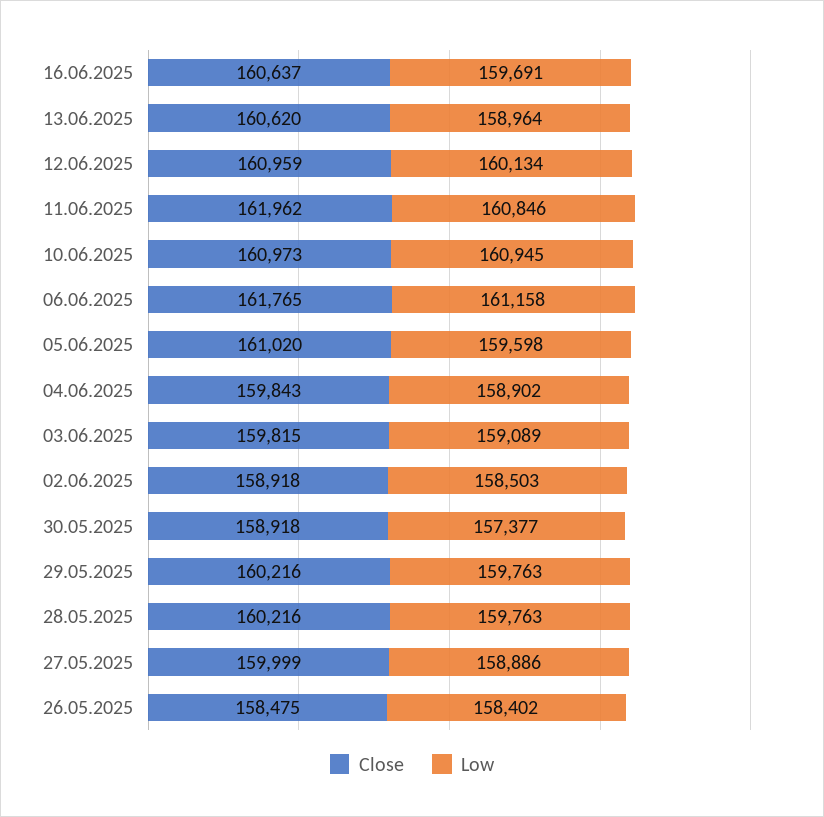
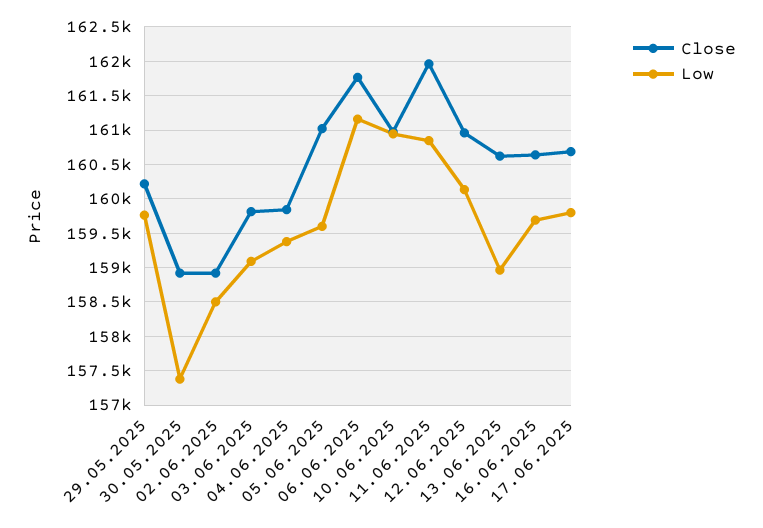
Low, 04.06.2025: 158902 -> 159400
Close, 28.05.2025: 160216 -> none
Low, 28.05.2025: 159763 -> none
Close, 27.05.2025: 159999 -> none
Low, 27.05.2025: 158886 -> none
Close, 26.05.2025: 158475 -> none
Low, 26.05.2025: 158402 -> none
Close, 17.06.2025: none -> 160700
Low, 17.06.2025: none -> 159800

